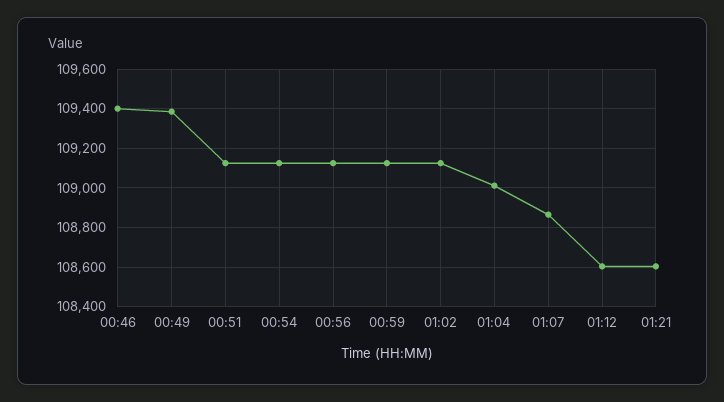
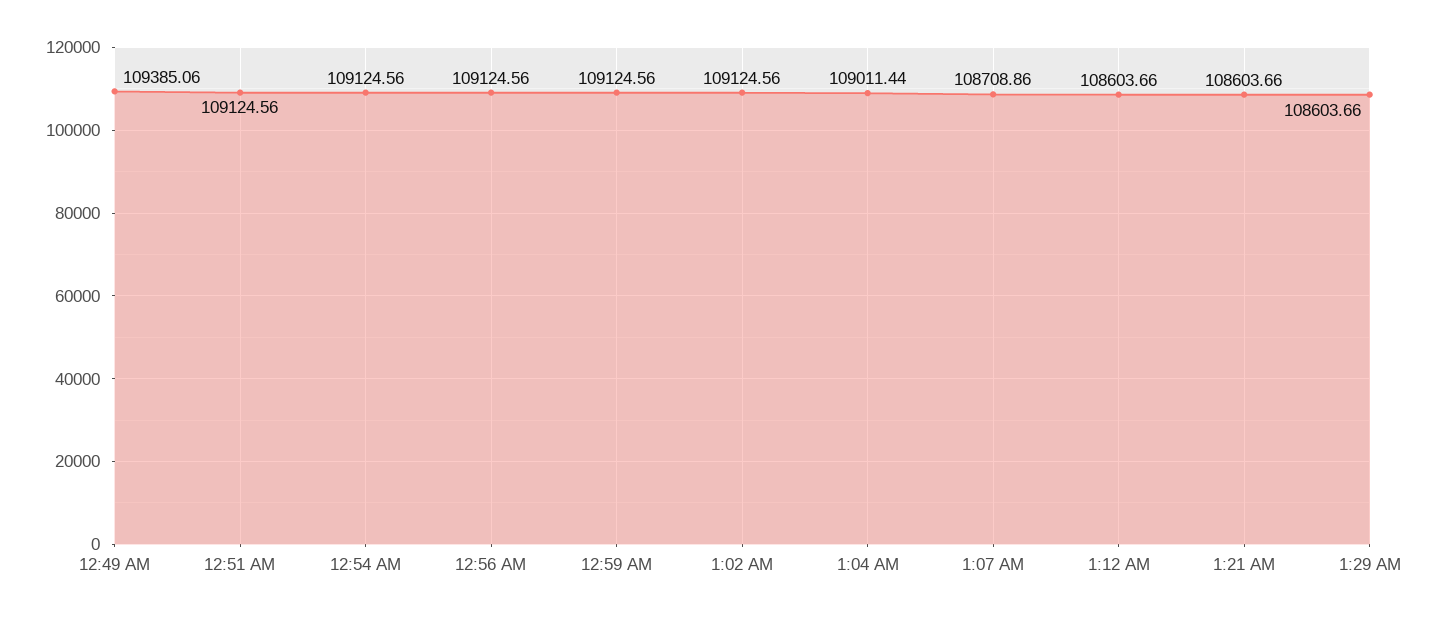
00:46: 109400 -> none
01:07: 108850 -> 108708.86
1:29 AM: none -> 108603.66

